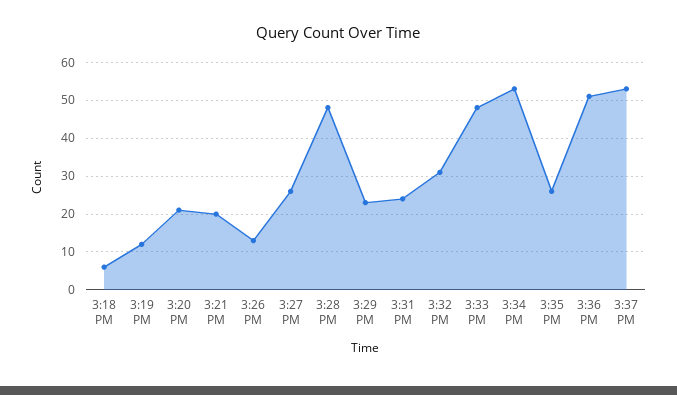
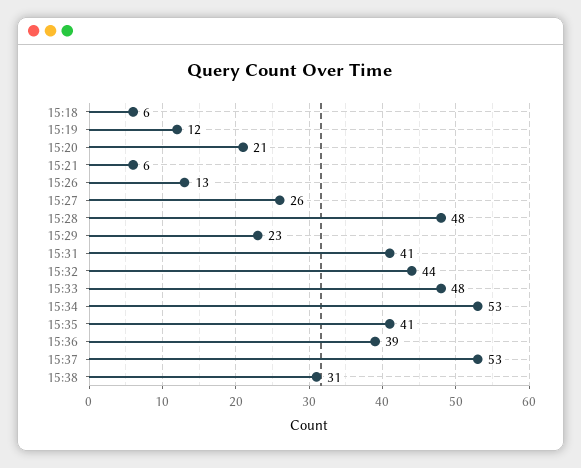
3:21 PM: 20 -> 6
3:31 PM: 25 -> 41
3:32 PM: 30 -> 44
3:35 PM: 25 -> 41
3:36 PM: 50 -> 39
15:38: none -> 31

